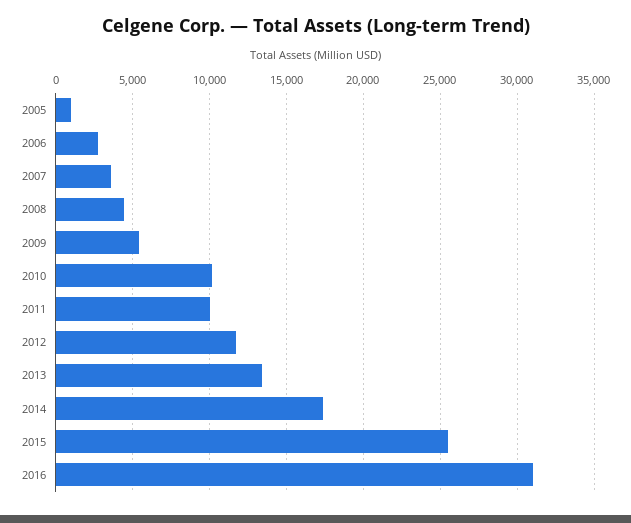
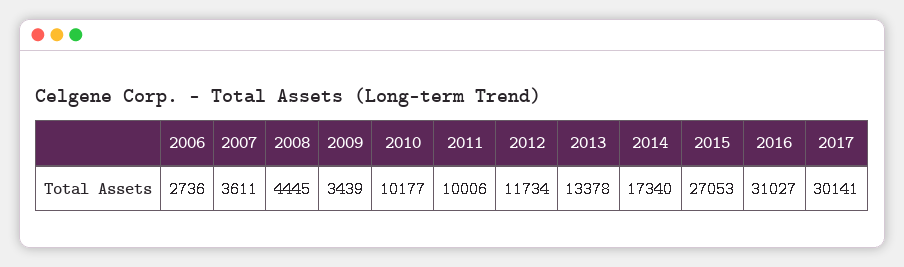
2005: 1000 -> none
2009: 5500 -> 3439
2015: 25500 -> 27053
2017: none -> 30141

